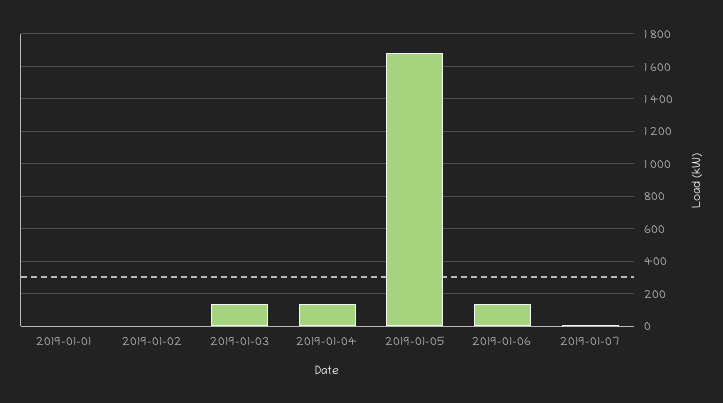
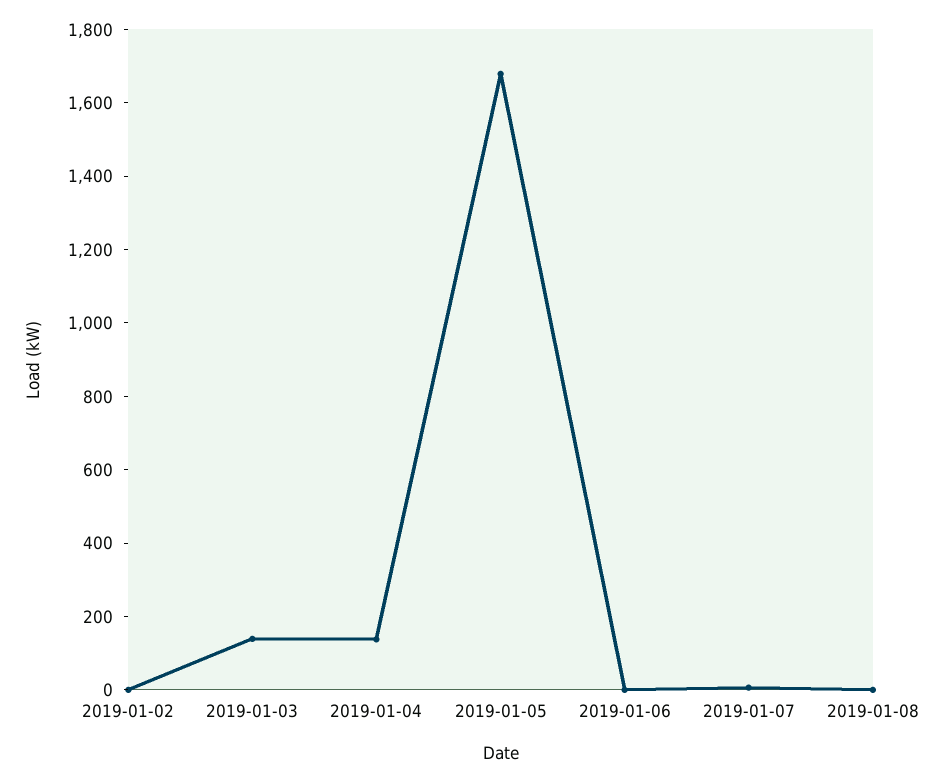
2019-01-01: 0 -> none
2019-01-06: 150 -> 0
2019-01-08: none -> 0

